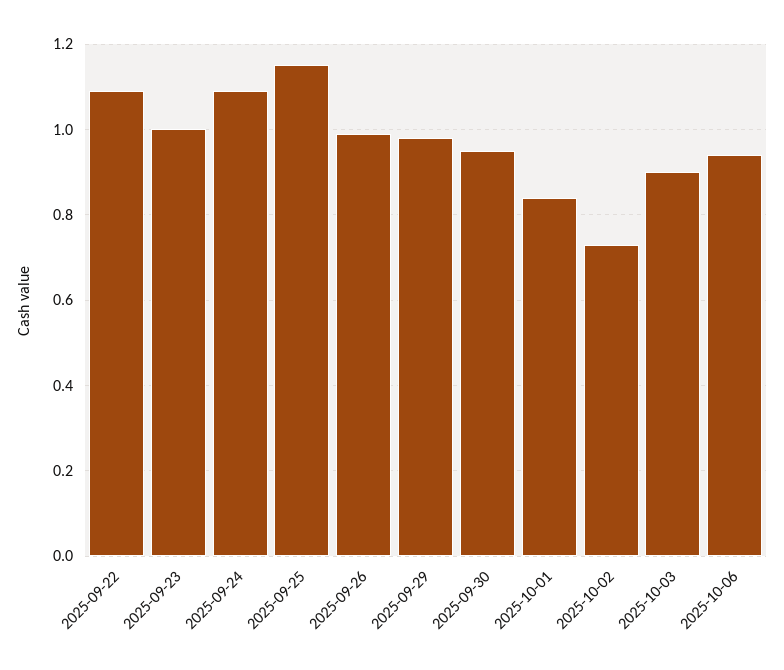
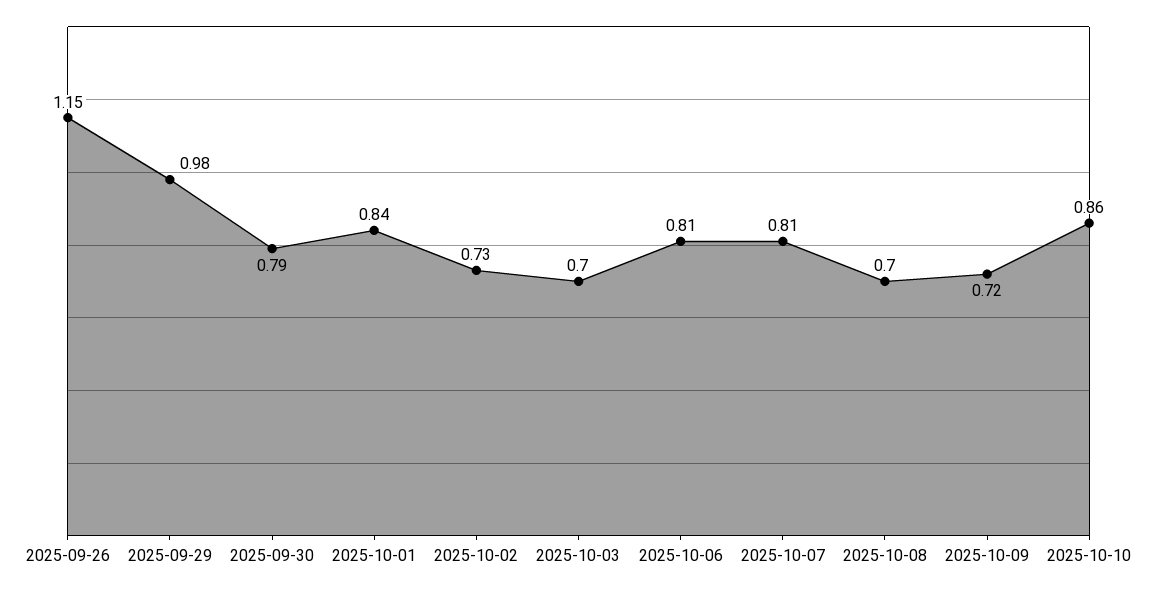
2025-09-22: 1.1 -> none
2025-09-23: 1 -> none
2025-09-24: 1.1 -> none
2025-09-25: 1.15 -> none
2025-09-26: 1 -> 1.15
2025-09-30: 0.95 -> 0.79
2025-10-03: 0.9 -> 0.7
2025-10-06: 0.95 -> 0.81
2025-10-07: none -> 0.81
2025-10-08: none -> 0.7
2025-10-09: none -> 0.72
2025-10-10: none -> 0.86

